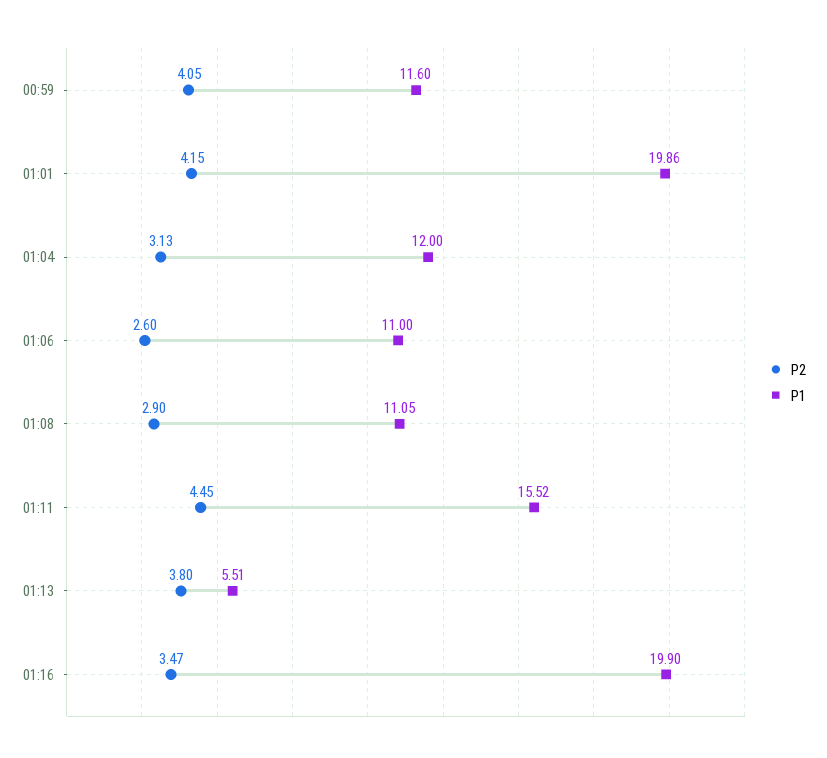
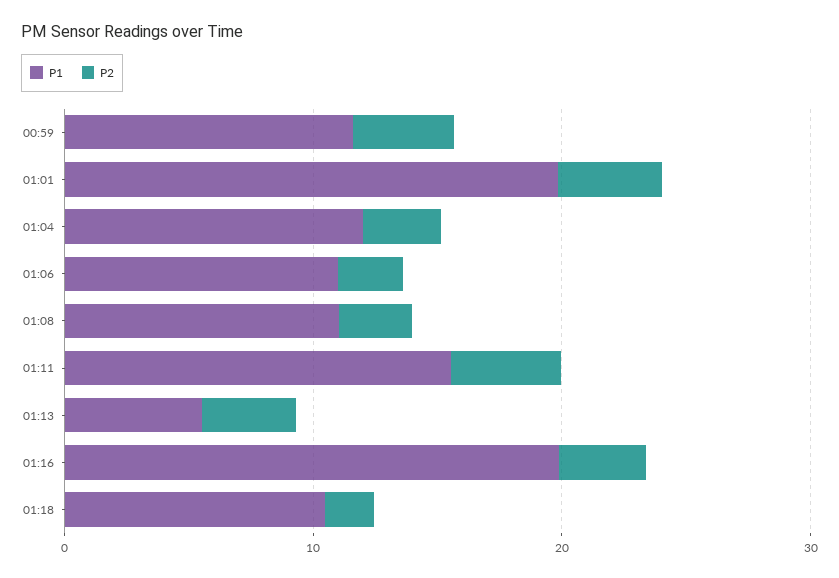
P1, 01:18: none -> 10
P2, 01:18: none -> 2

